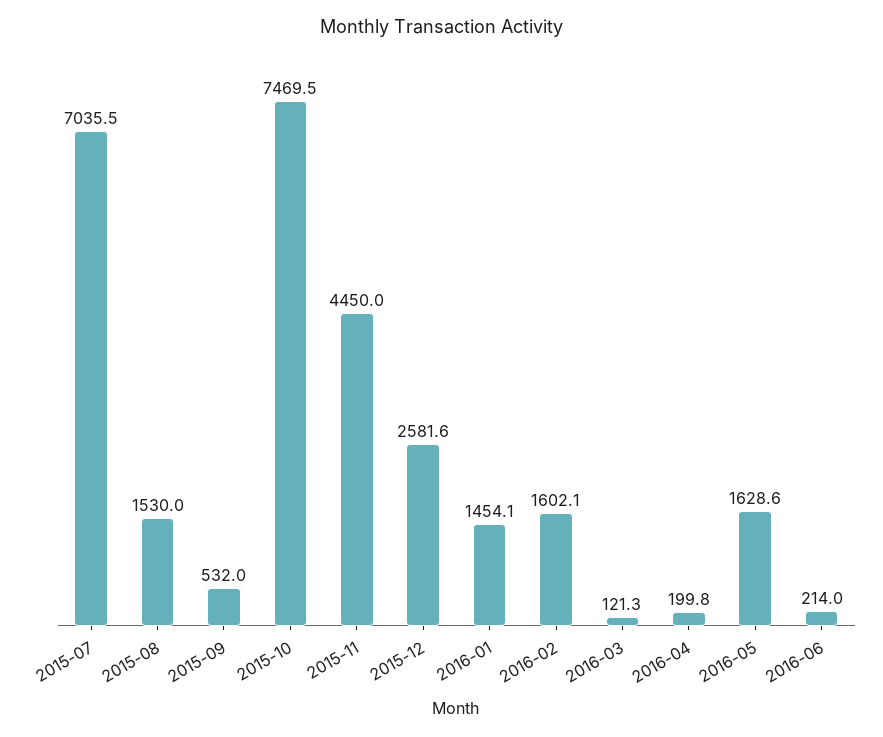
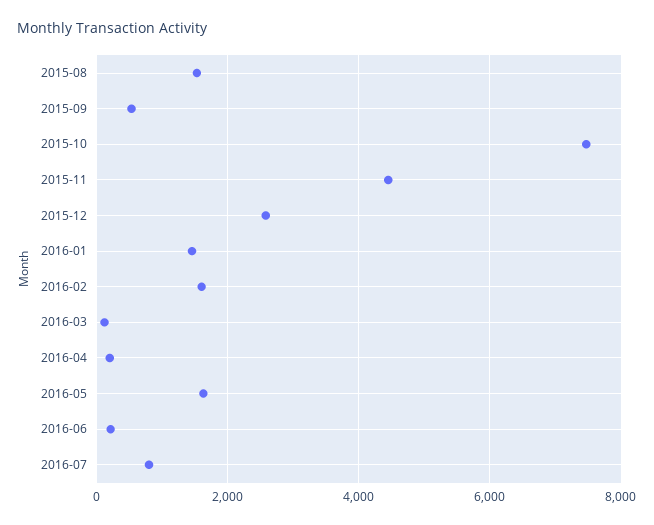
2015-07: 7035.5 -> none
2016-07: none -> 800

